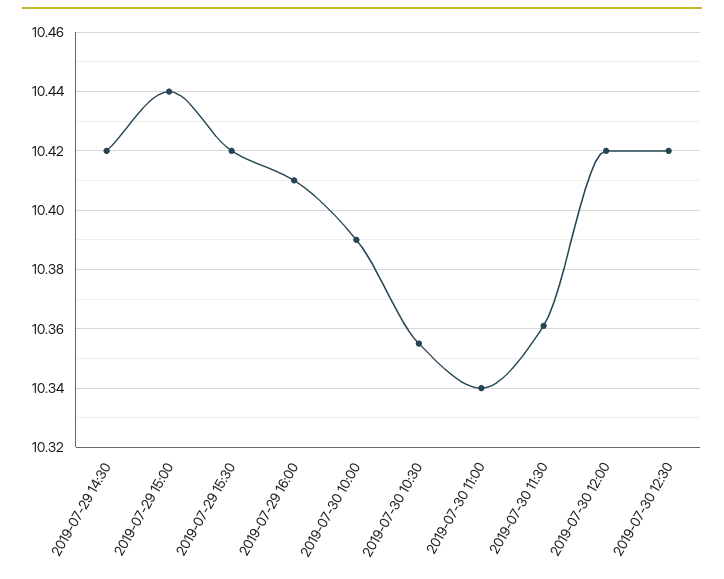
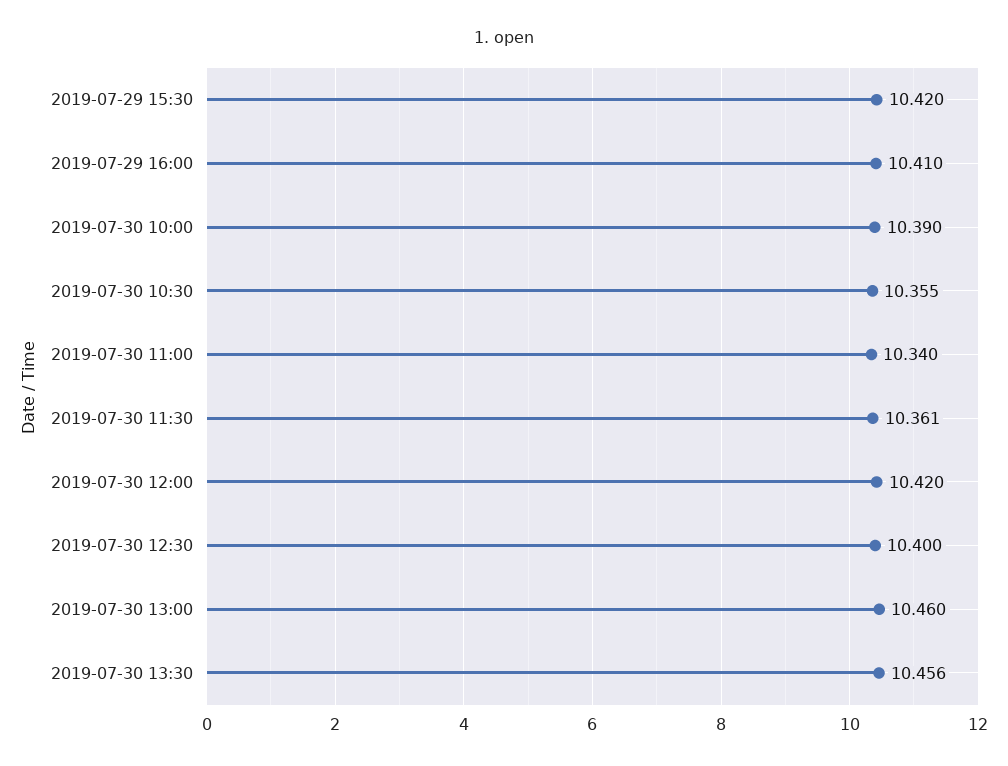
2019-07-29 14:30: 10.42 -> none
2019-07-29 15:00: 10.44 -> none
2019-07-30 12:30: 10.42 -> 10.4
2019-07-30 13:00: none -> 10.46
2019-07-30 13:30: none -> 10.456

